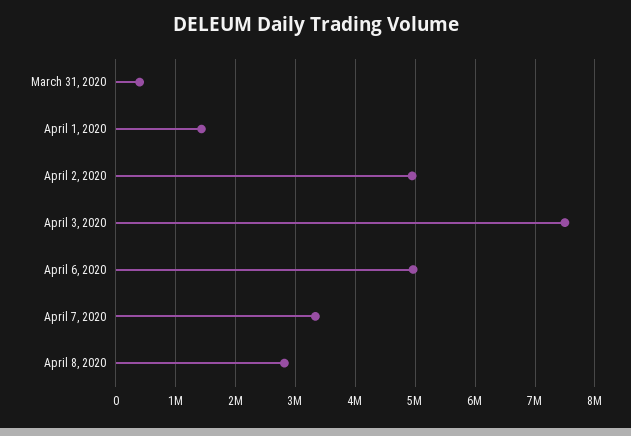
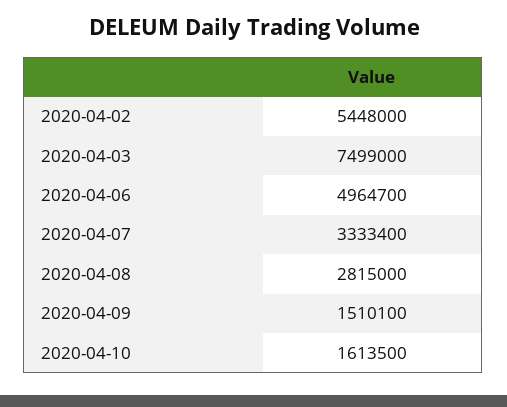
March 31, 2020: 400000 -> none
April 1, 2020: 1400000 -> none
April 2, 2020: 5000000 -> 5448000
2020-04-09: none -> 1510100
2020-04-10: none -> 1613500

